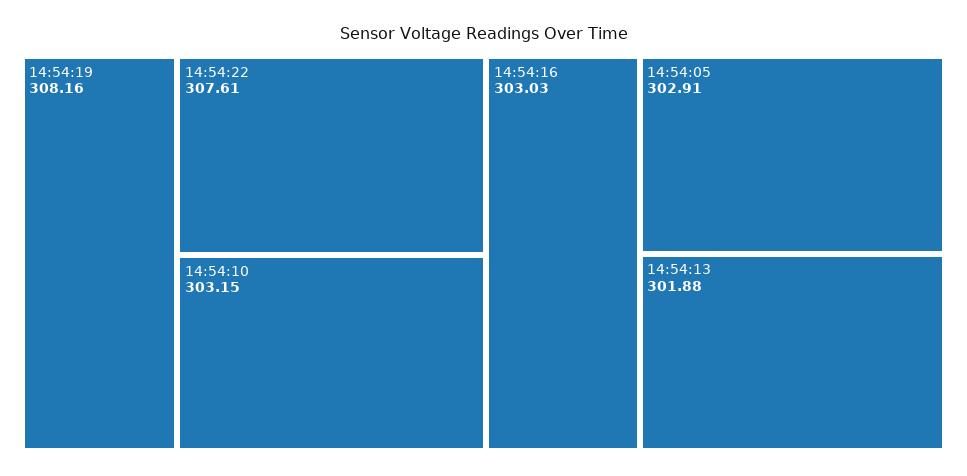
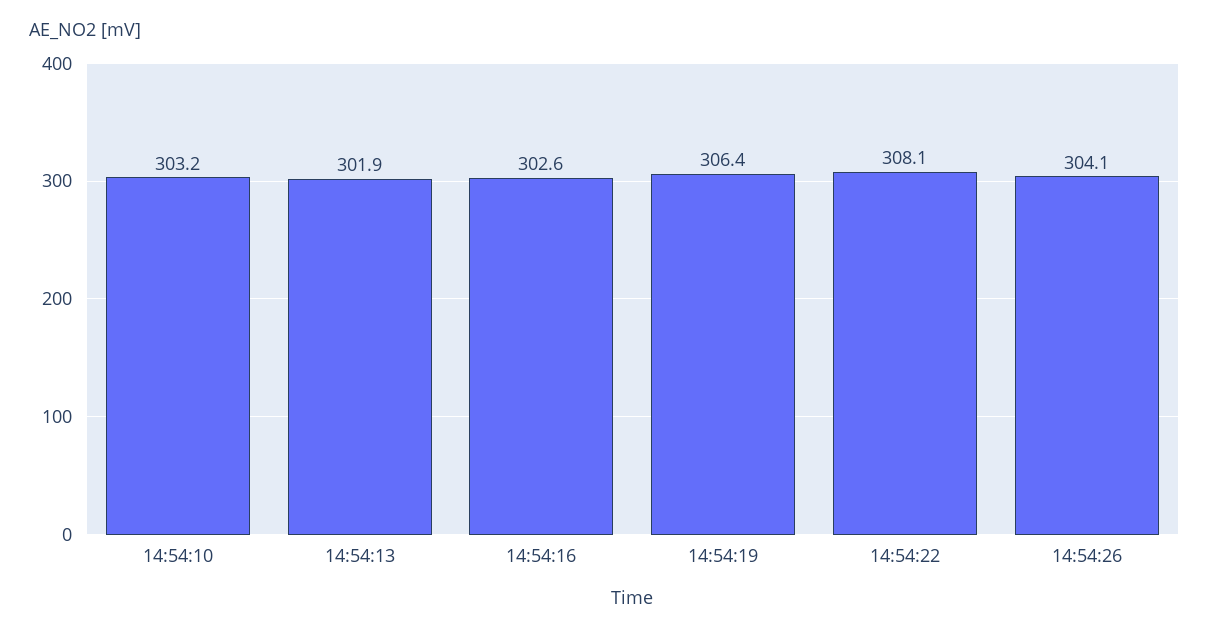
14:54:19: 308.16 -> 306.4
14:54:22: 307.61 -> 308.1
14:54:16: 303.03 -> 302.6
14:54:05: 302.91 -> none
14:54:26: none -> 304.1

